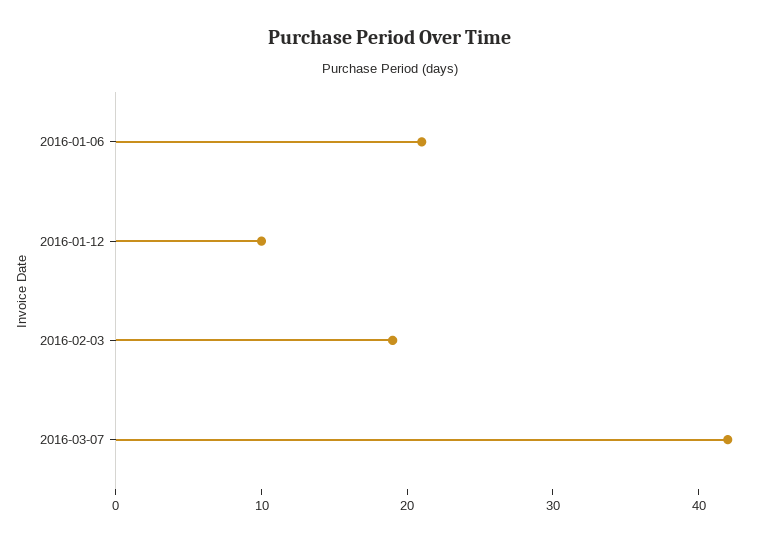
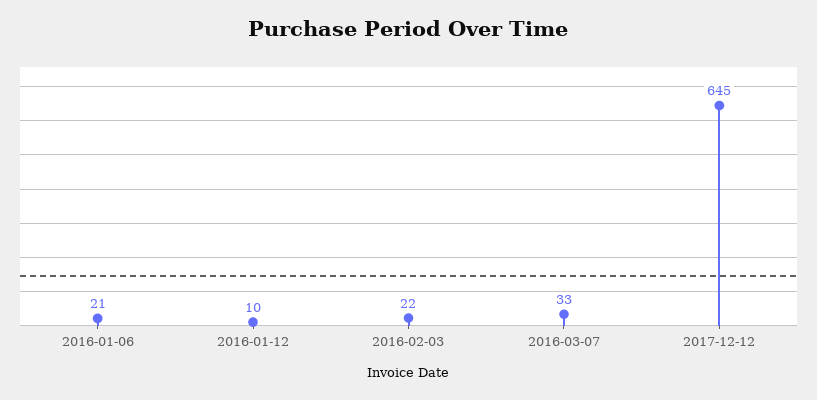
2016-02-03: 19 -> 22
2016-03-07: 42 -> 33
2017-12-12: none -> 645

